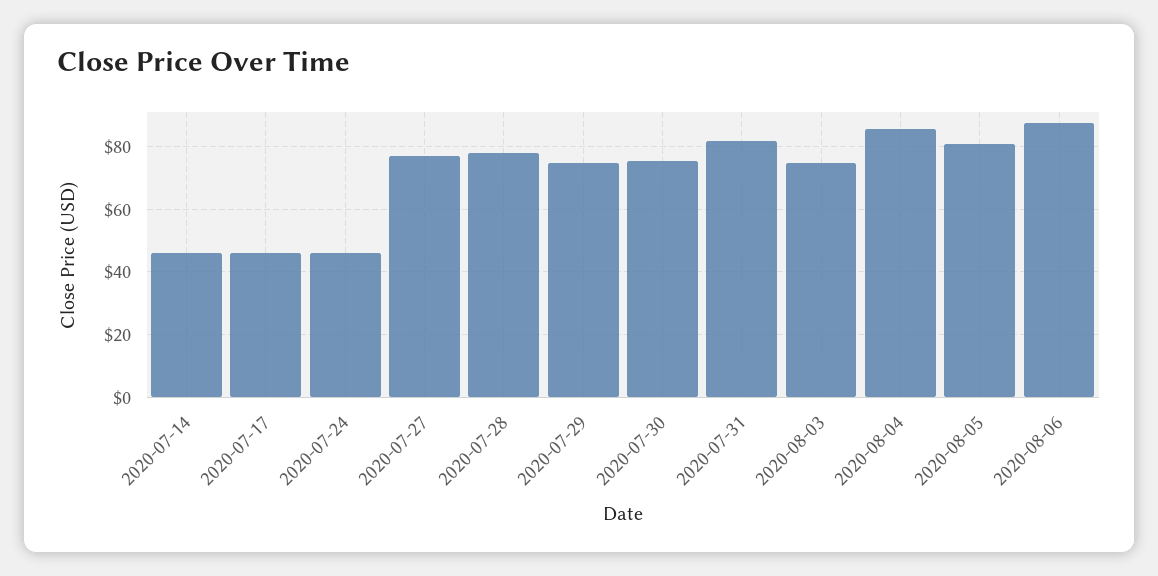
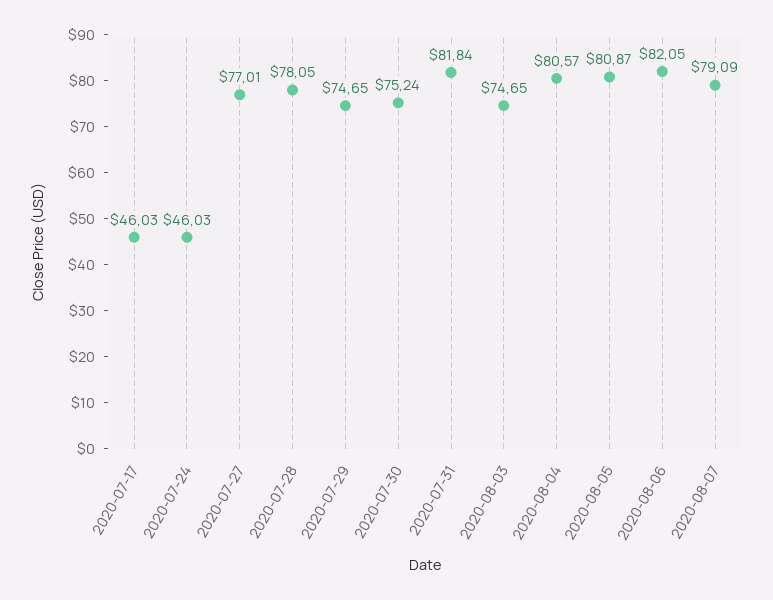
2020-07-14: 46 -> none
2020-08-04: 86 -> 80.57
2020-08-06: 88 -> 82.05
2020-08-07: none -> 79.09

